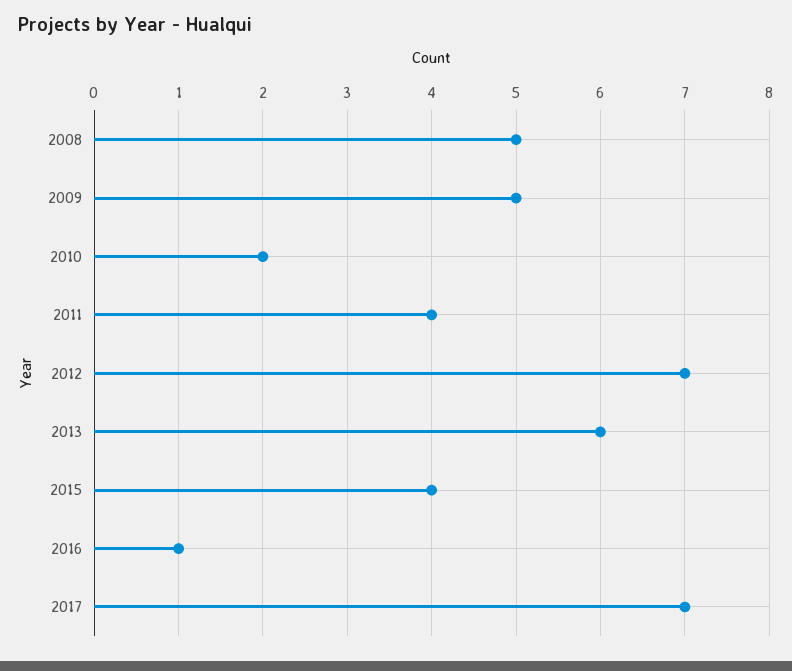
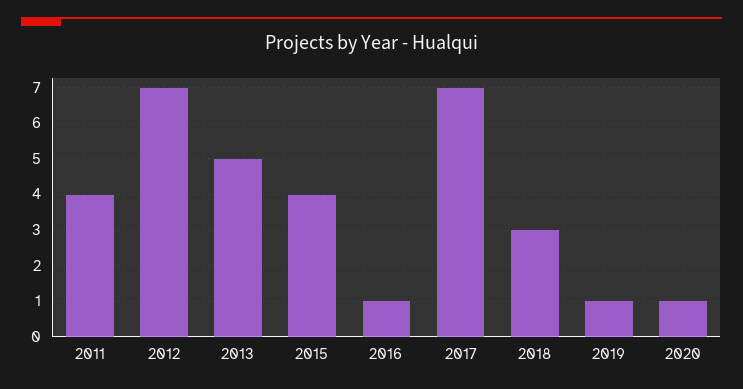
2008: 5 -> none
2009: 5 -> none
2010: 2 -> none
2013: 6 -> 5
2018: none -> 3
2019: none -> 1
2020: none -> 1

